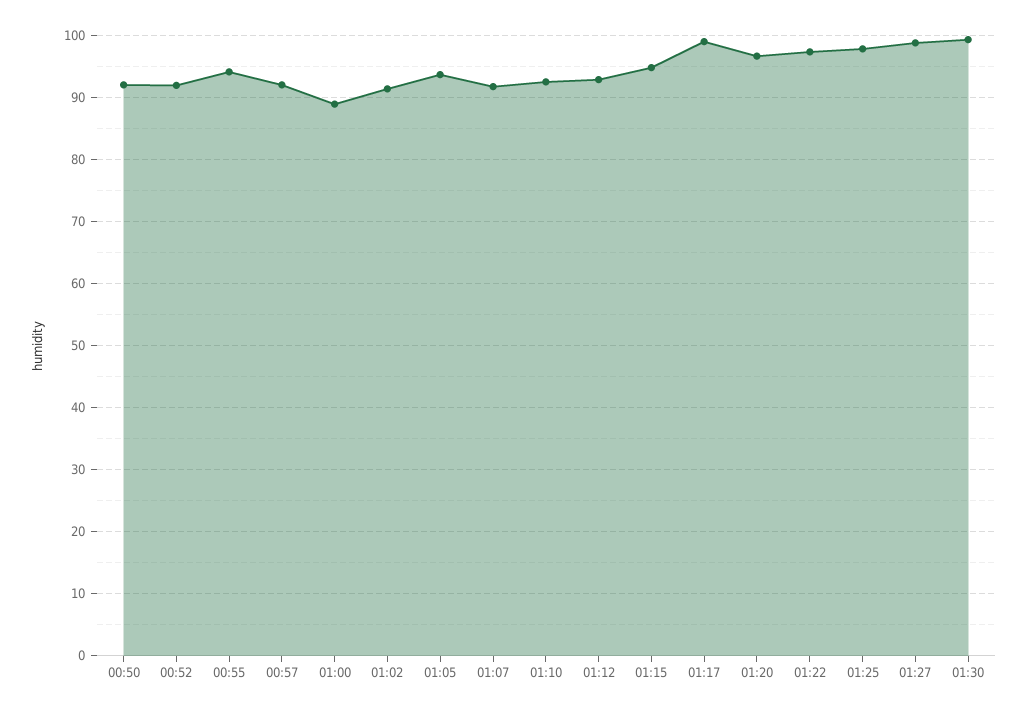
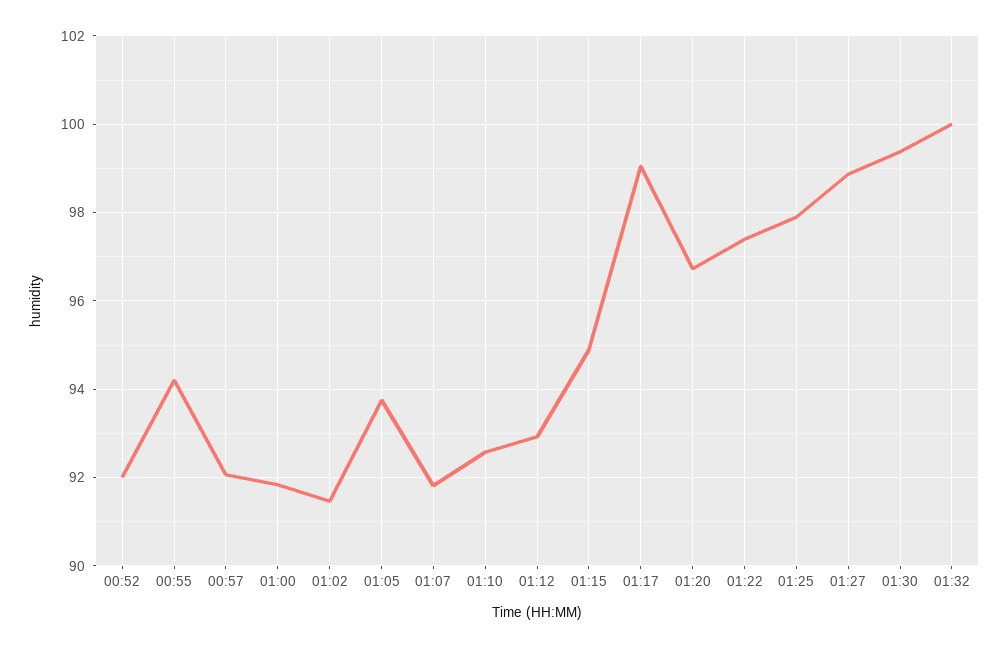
00:50: 92 -> none
01:00: 89 -> 91.8
01:32: none -> 100

